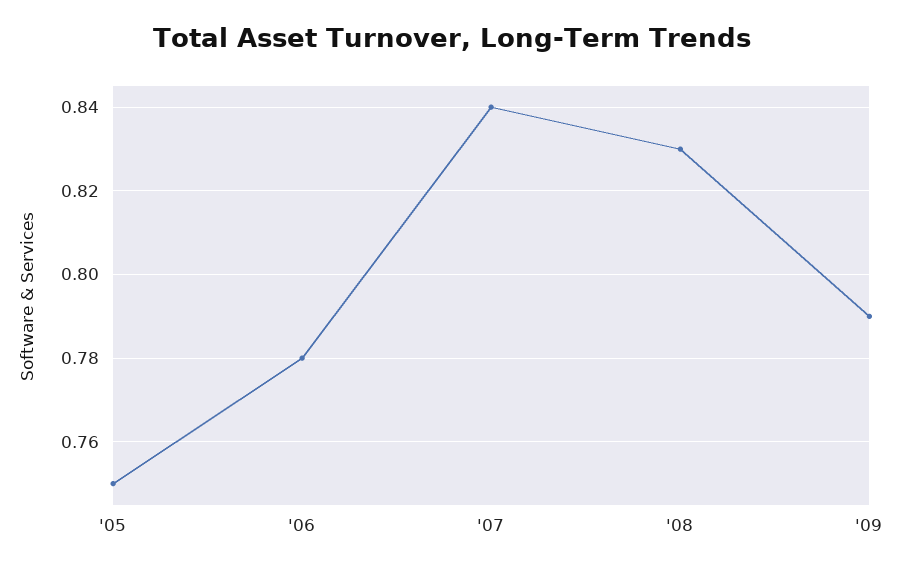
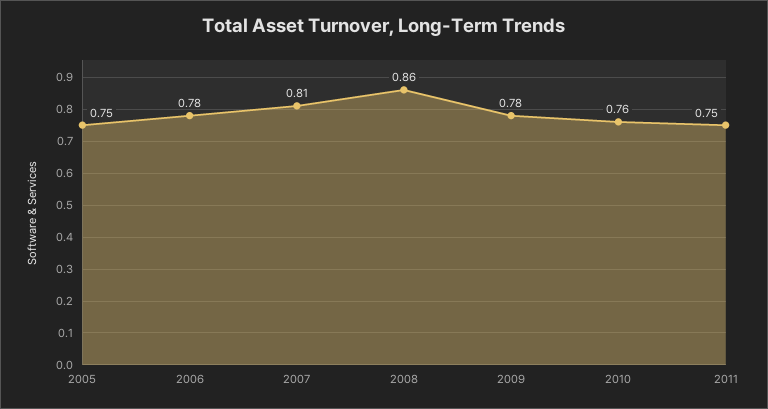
'07: 0.84 -> 0.81
'08: 0.83 -> 0.86
'09: 0.79 -> 0.78
2010: none -> 0.76
2011: none -> 0.75

